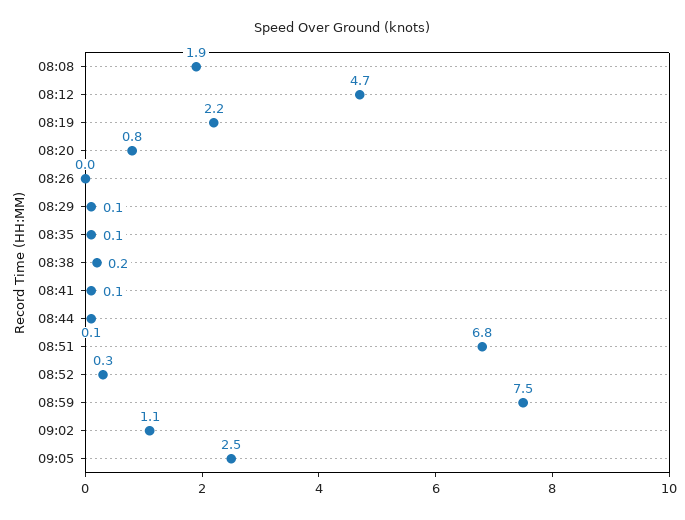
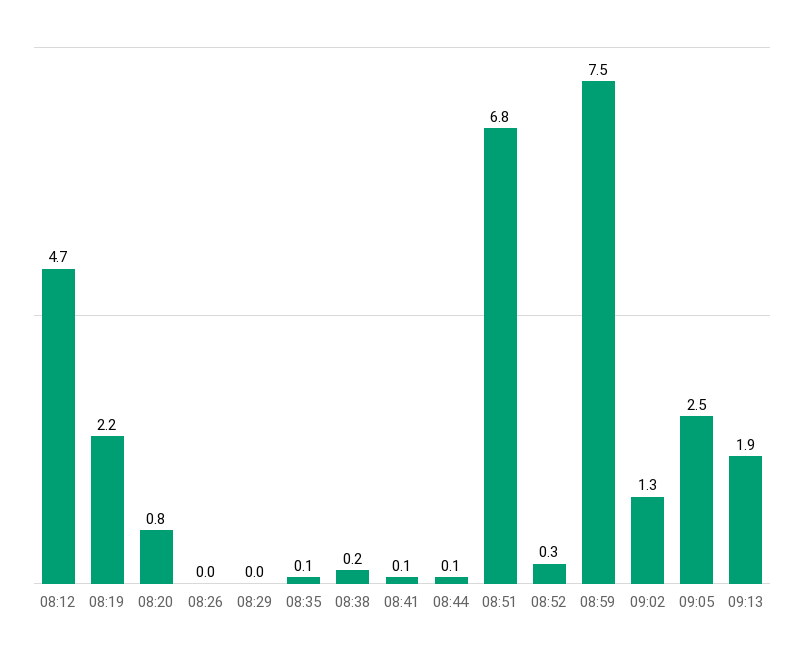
08:08: 1.9 -> none
08:29: 0.1 -> 0
09:02: 1.1 -> 1.3
09:13: none -> 1.9

